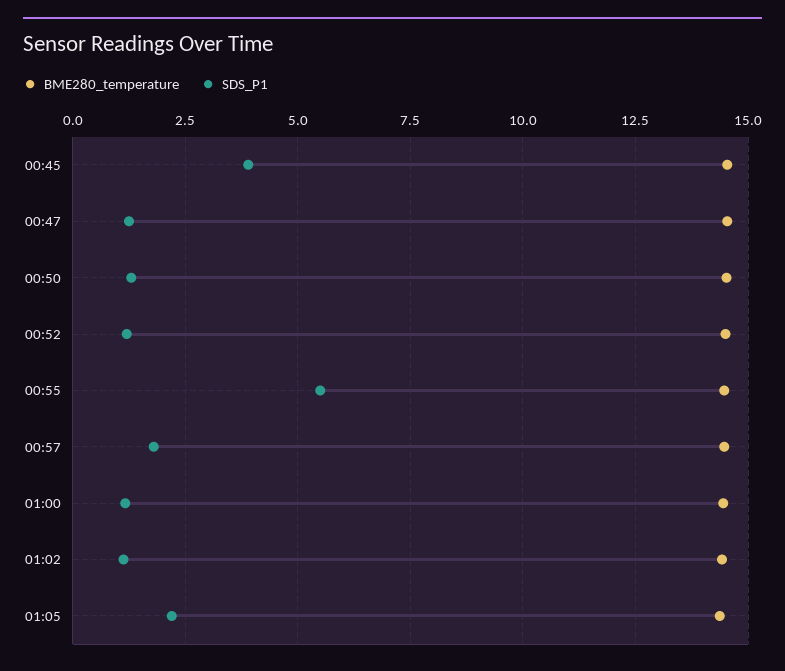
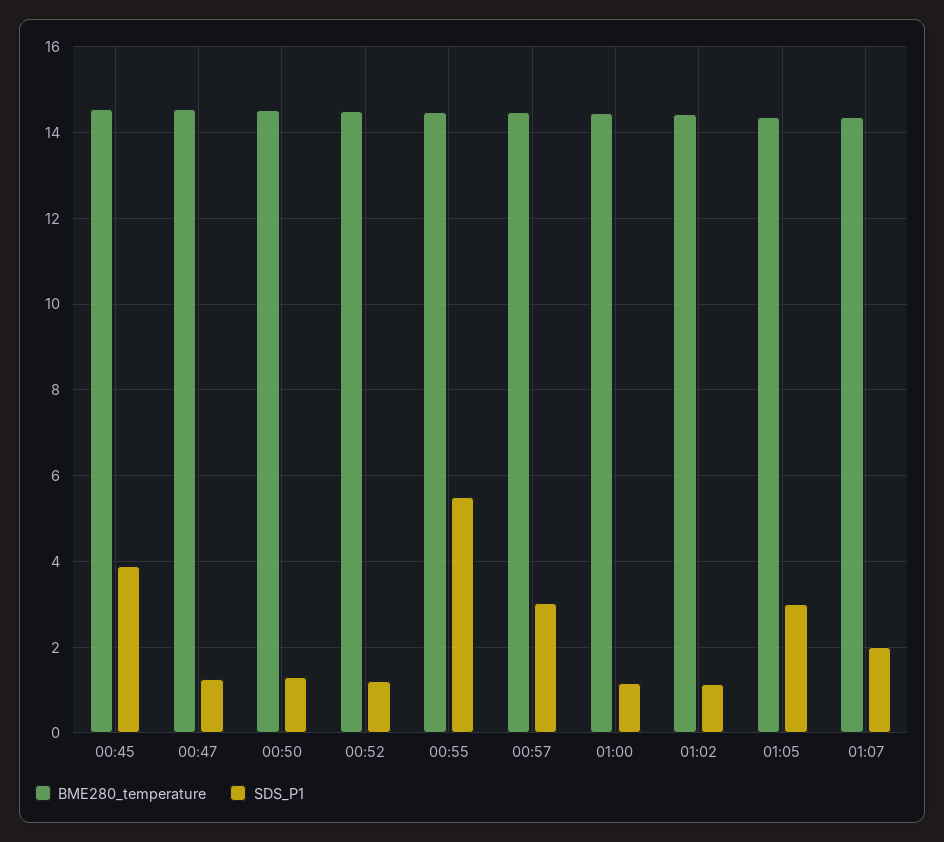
SDS_P1, 00:57: 1.75 -> 3
SDS_P1, 01:05: 2.25 -> 3
BME280_temperature, 01:07: none -> 14.4
SDS_P1, 01:07: none -> 2

